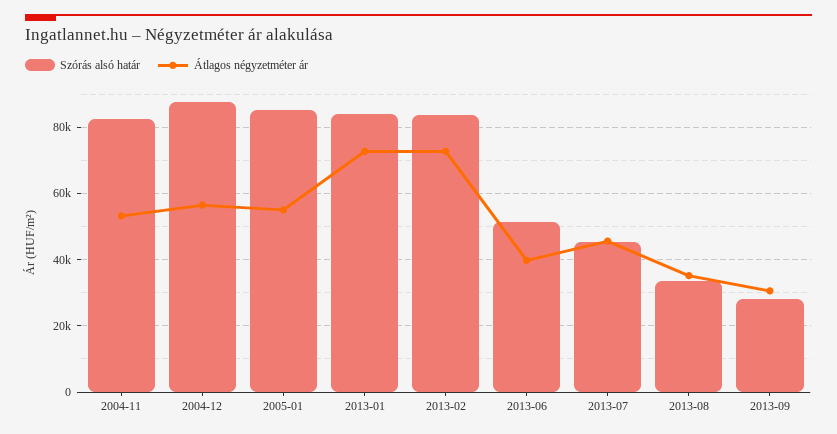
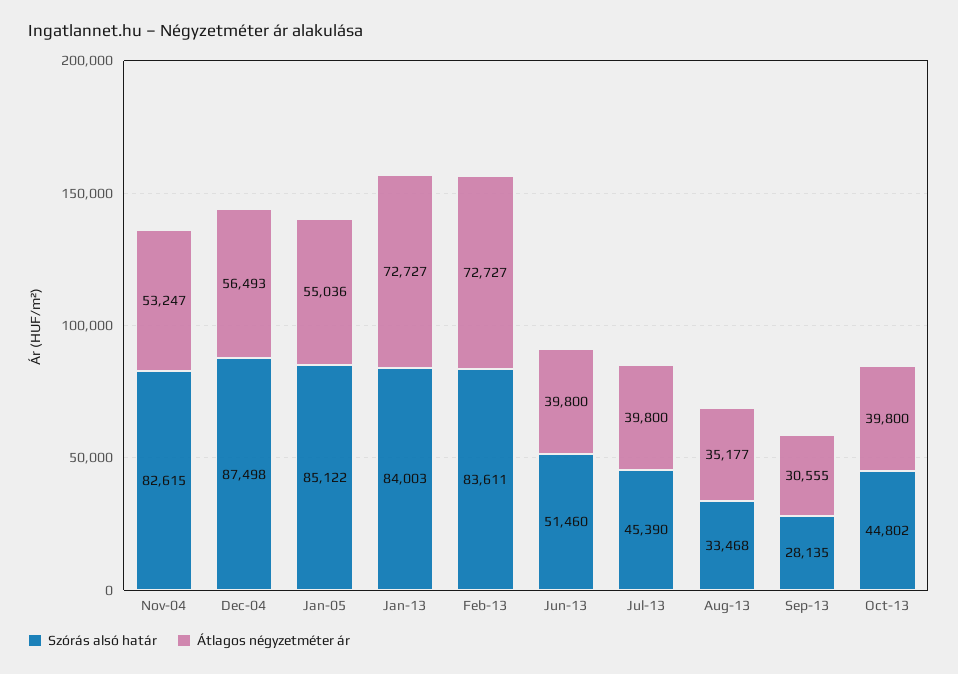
Átlagos négyzetméter ár, 2013-07: 46000 -> 39800
Szórás alsó határ, Oct-13: none -> 44802
Átlagos négyzetméter ár, Oct-13: none -> 39800

